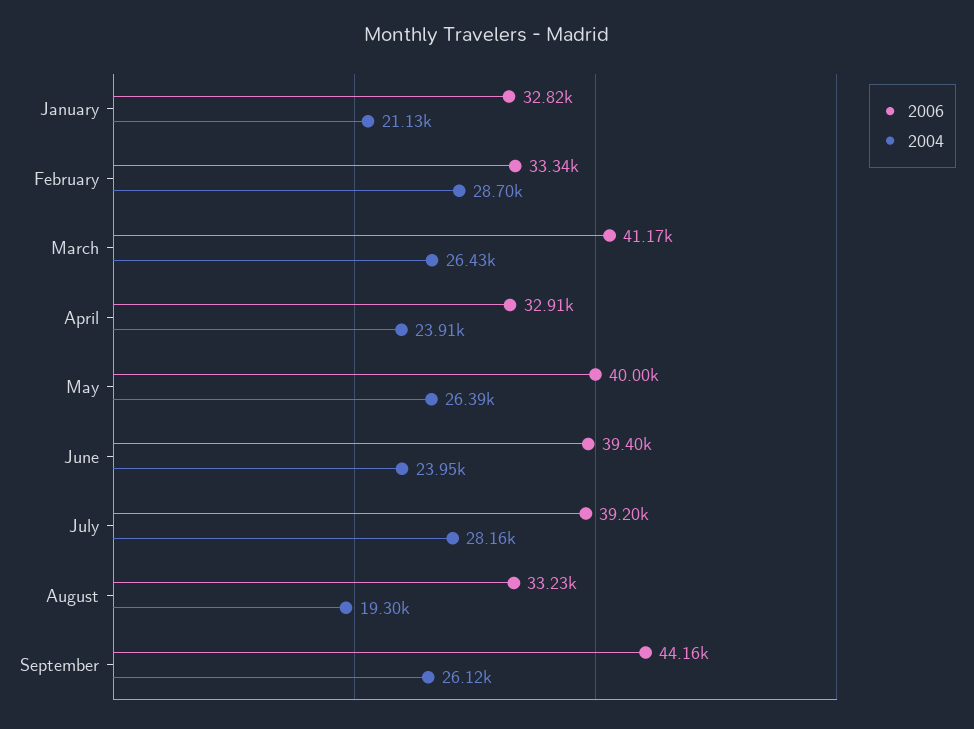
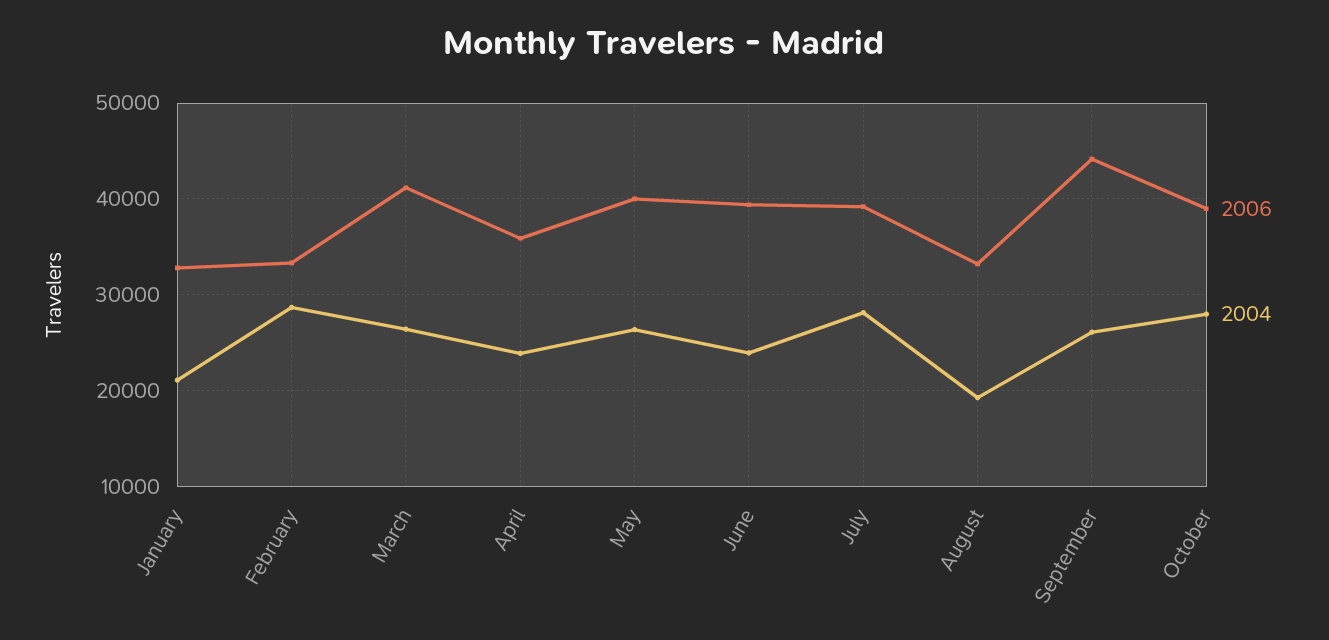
2006, April: 32910 -> 36000
2006, October: none -> 39000
2004, October: none -> 28000

